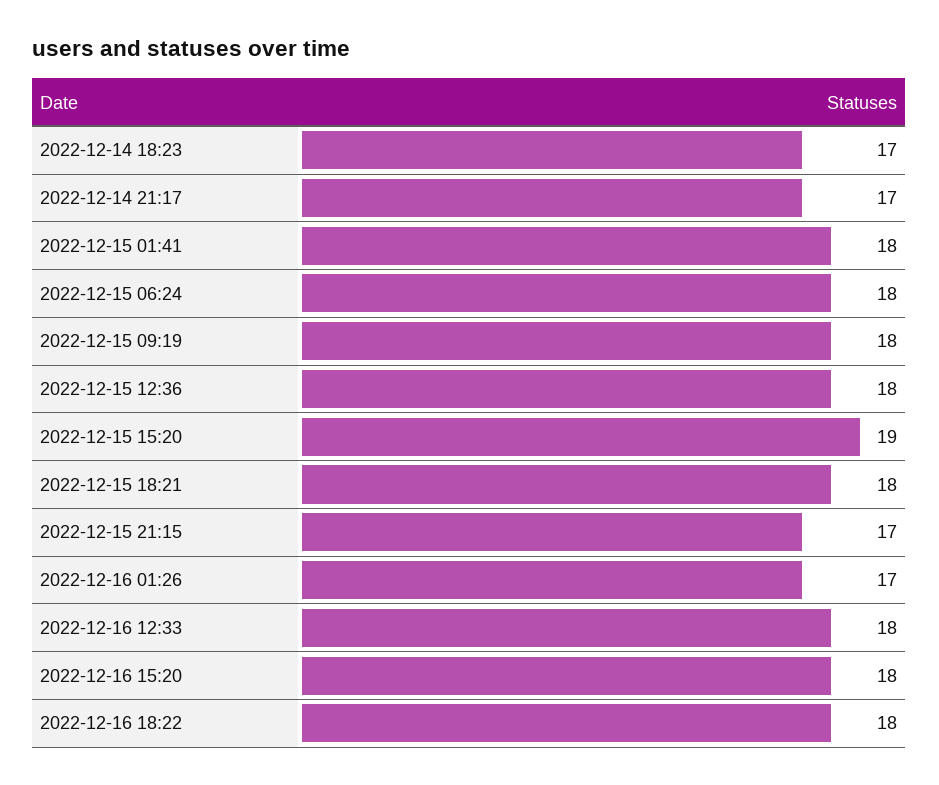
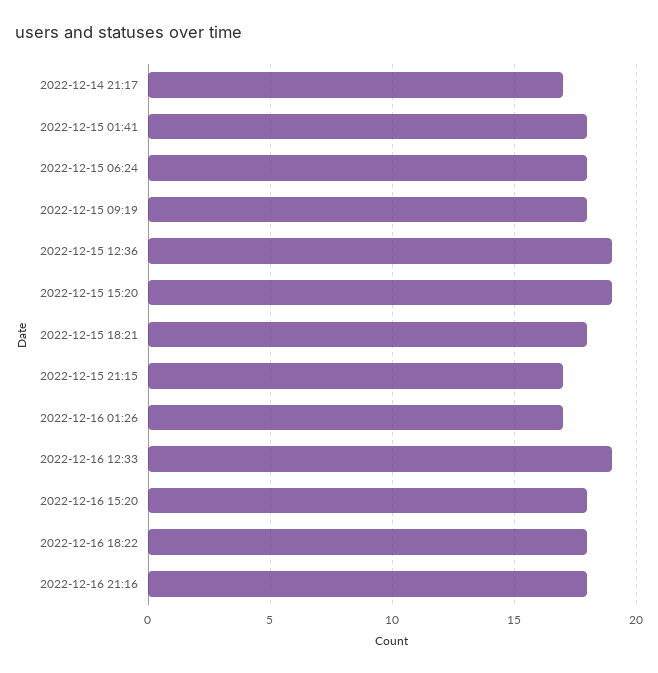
2022-12-14 18:23: 17 -> none
2022-12-15 12:36: 18 -> 19
2022-12-16 12:33: 18 -> 19
2022-12-16 21:16: none -> 18

